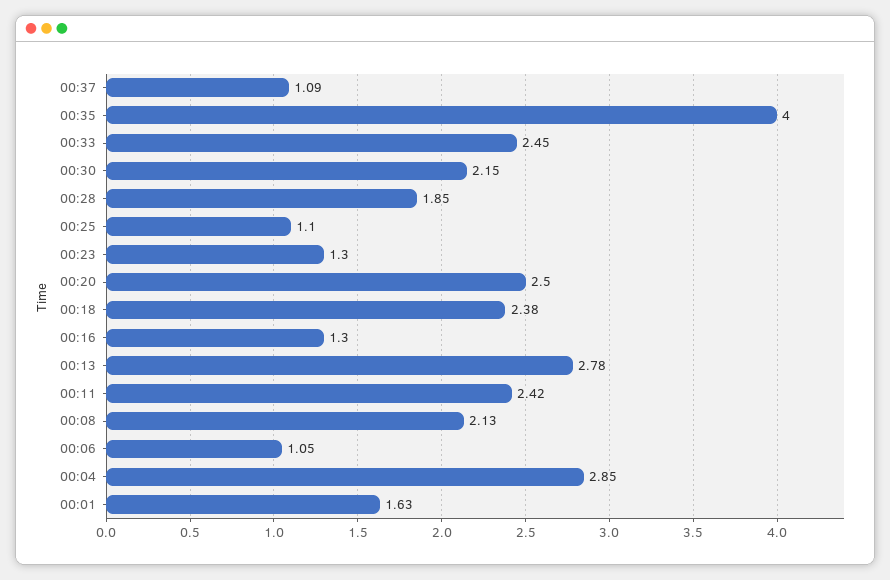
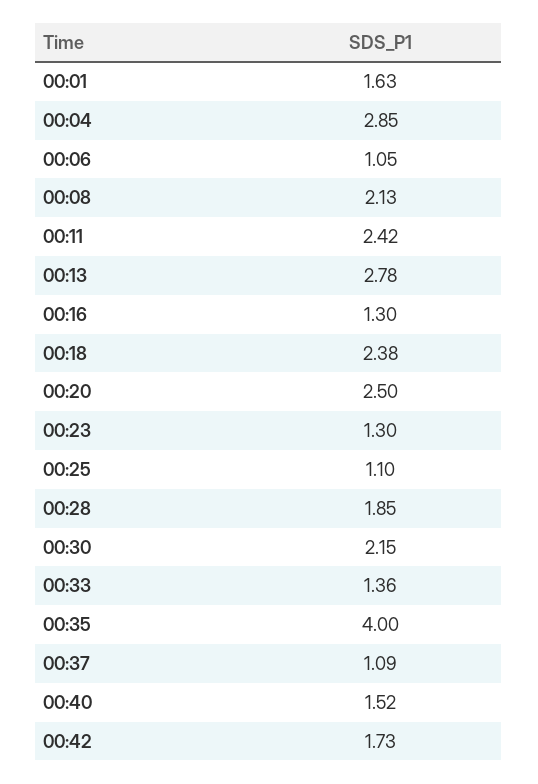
00:33: 2.45 -> 1.36
00:40: none -> 1.52
00:42: none -> 1.73

